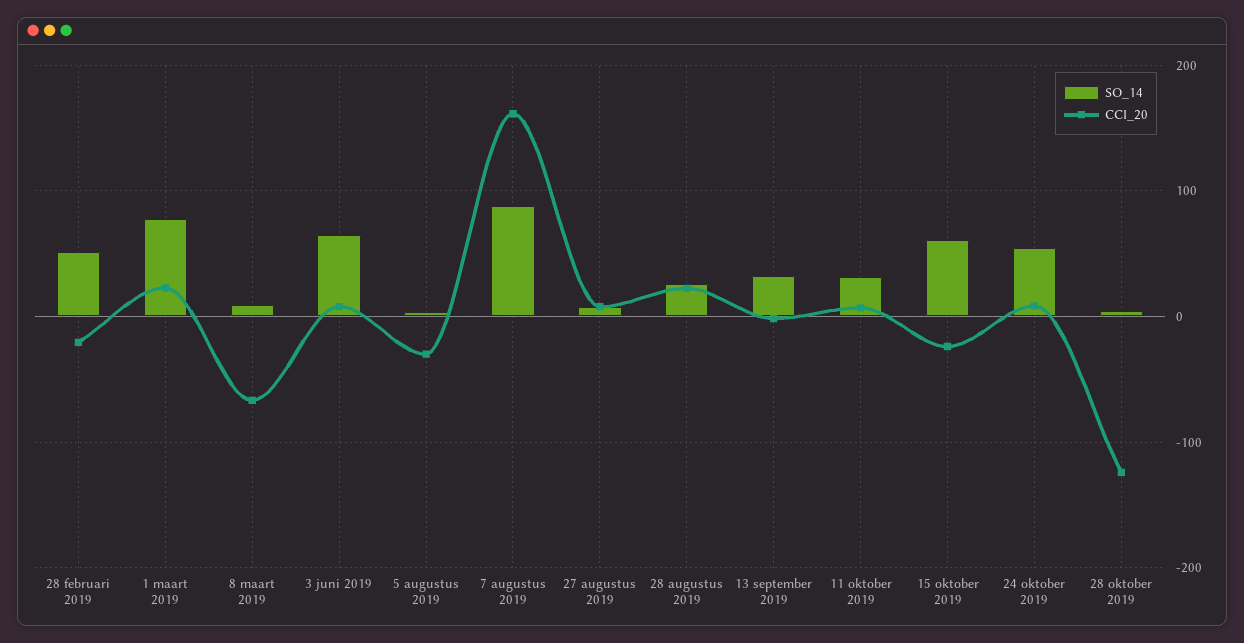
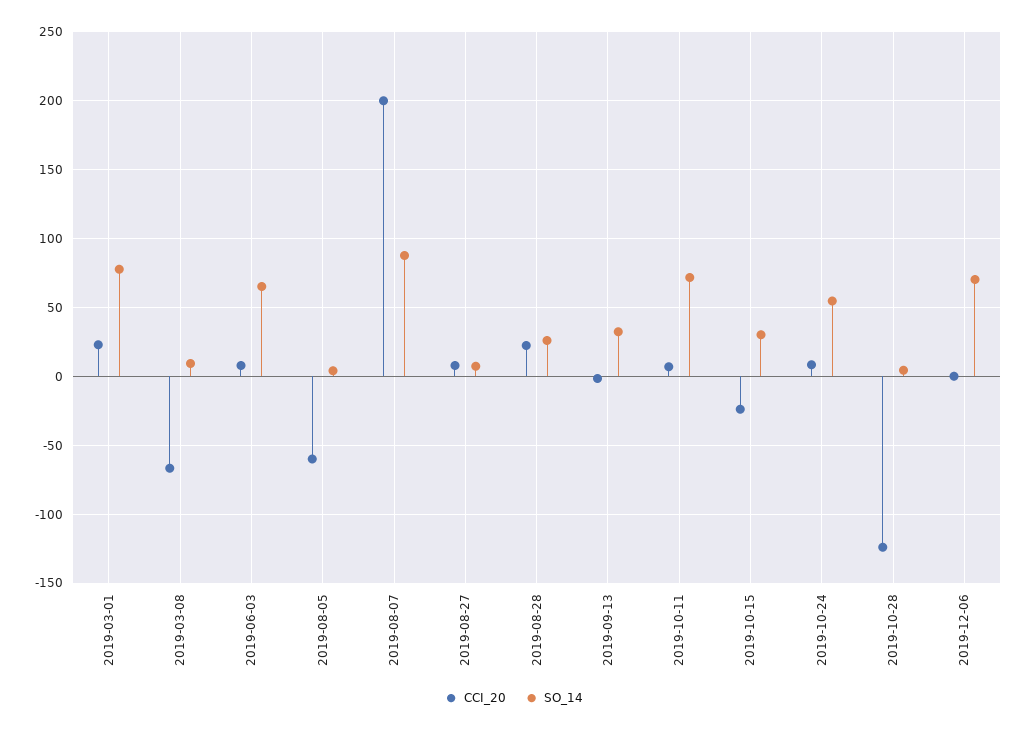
SO_14, 28 februari 2019: 50 -> none
CCI_20, 28 februari 2019: -20 -> none
CCI_20, 5 augustus 2019: -30 -> -60
CCI_20, 7 augustus 2019: 160 -> 200
SO_14, 11 oktober 2019: 30 -> 70
SO_14, 15 oktober 2019: 60 -> 30
CCI_20, 2019-12-06: none -> 0
SO_14, 2019-12-06: none -> 70

